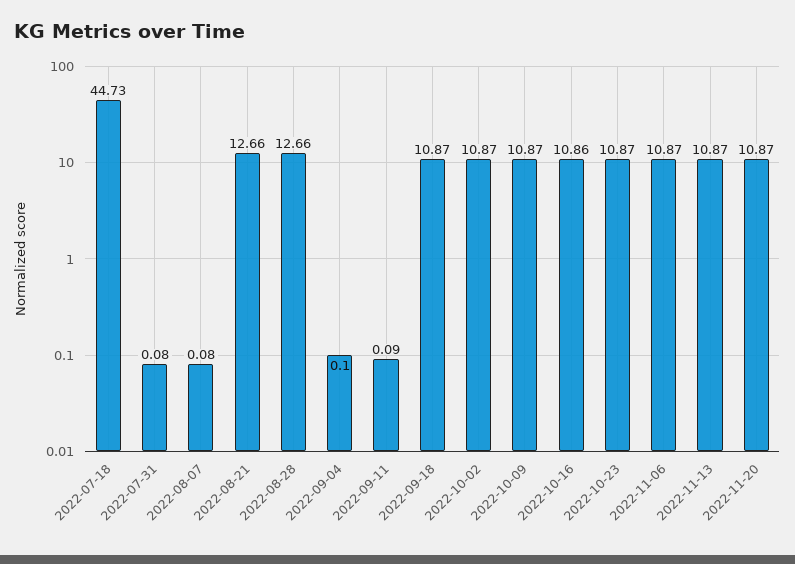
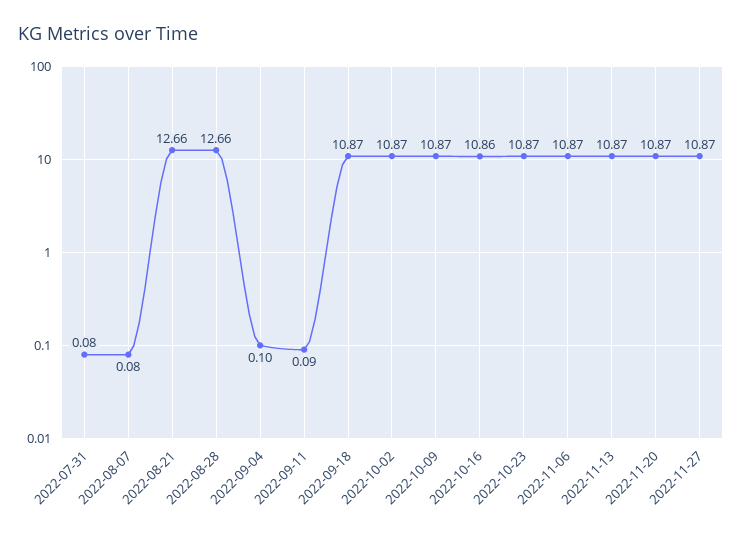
2022-07-18: 44.73 -> none
2022-11-27: none -> 10.87

